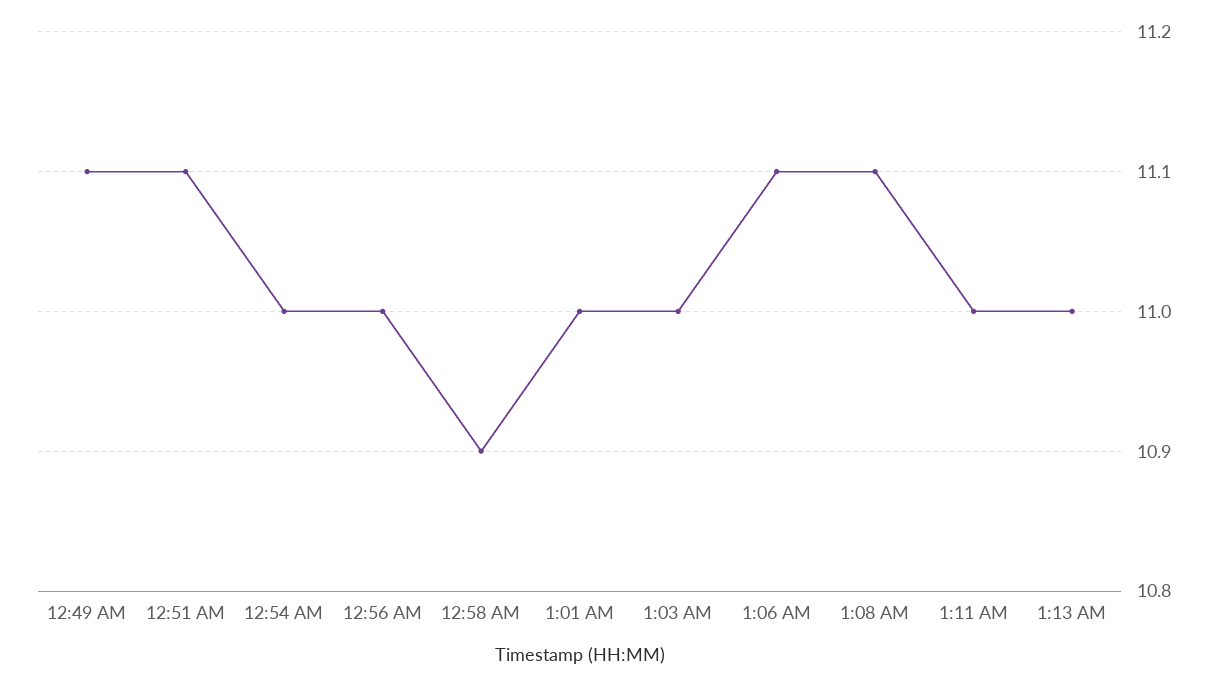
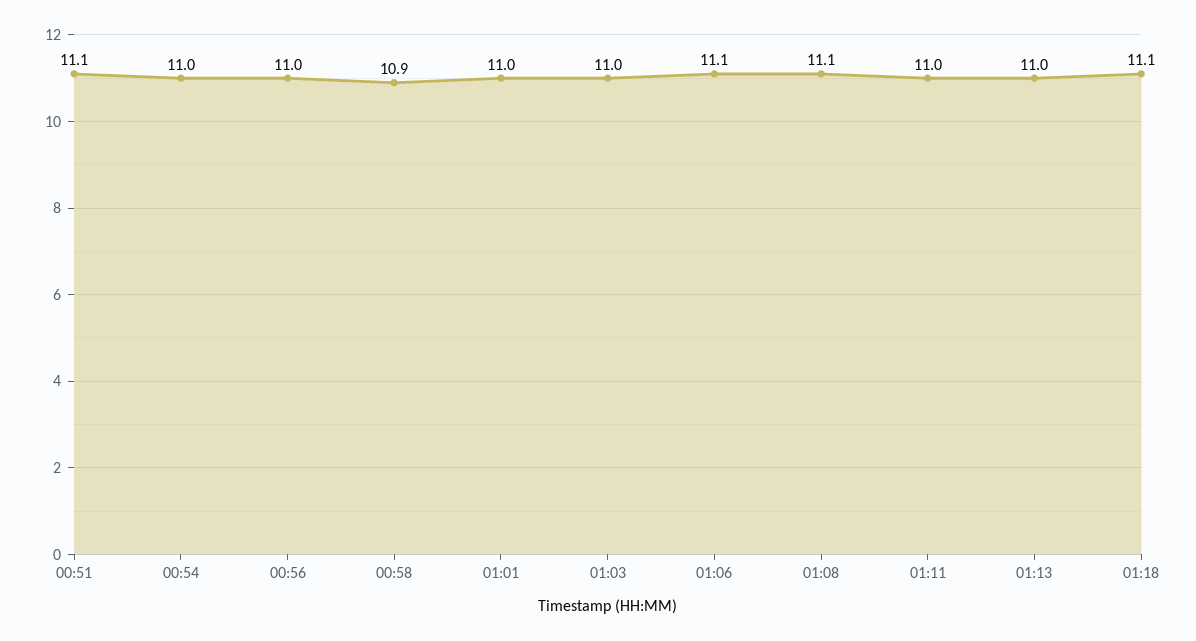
12:49 AM: 11.1 -> none
01:18: none -> 11.1

